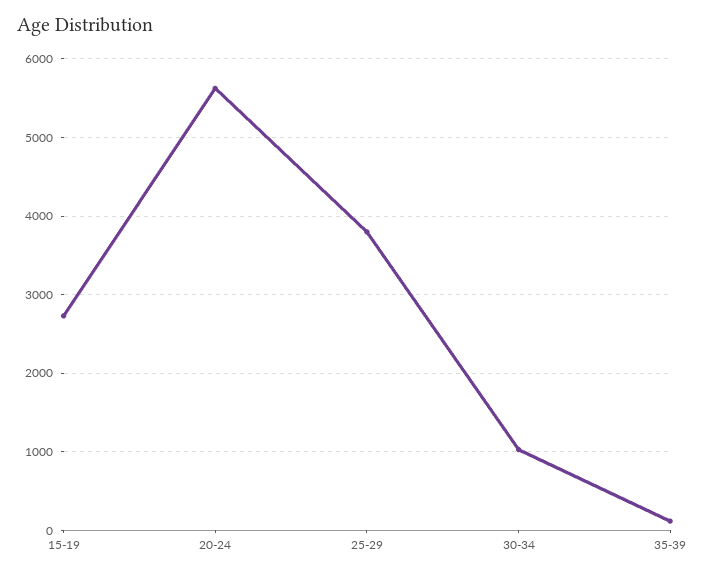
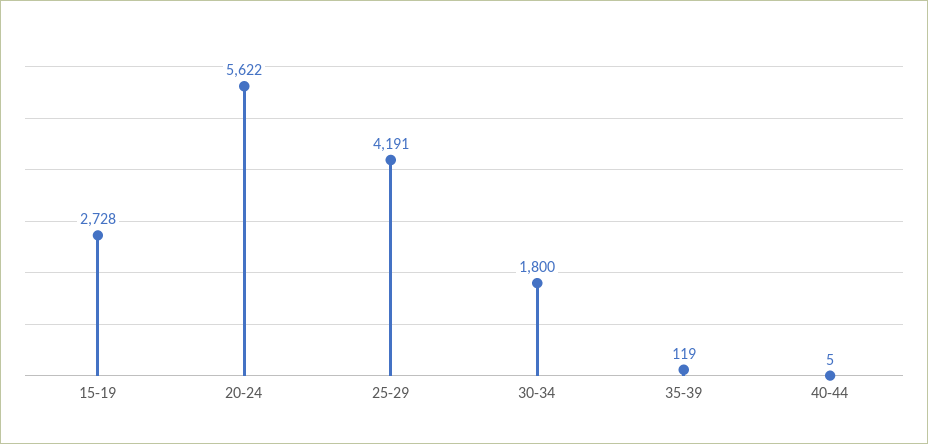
25-29: 3800 -> 4191
30-34: 1000 -> 1800
40-44: none -> 5

